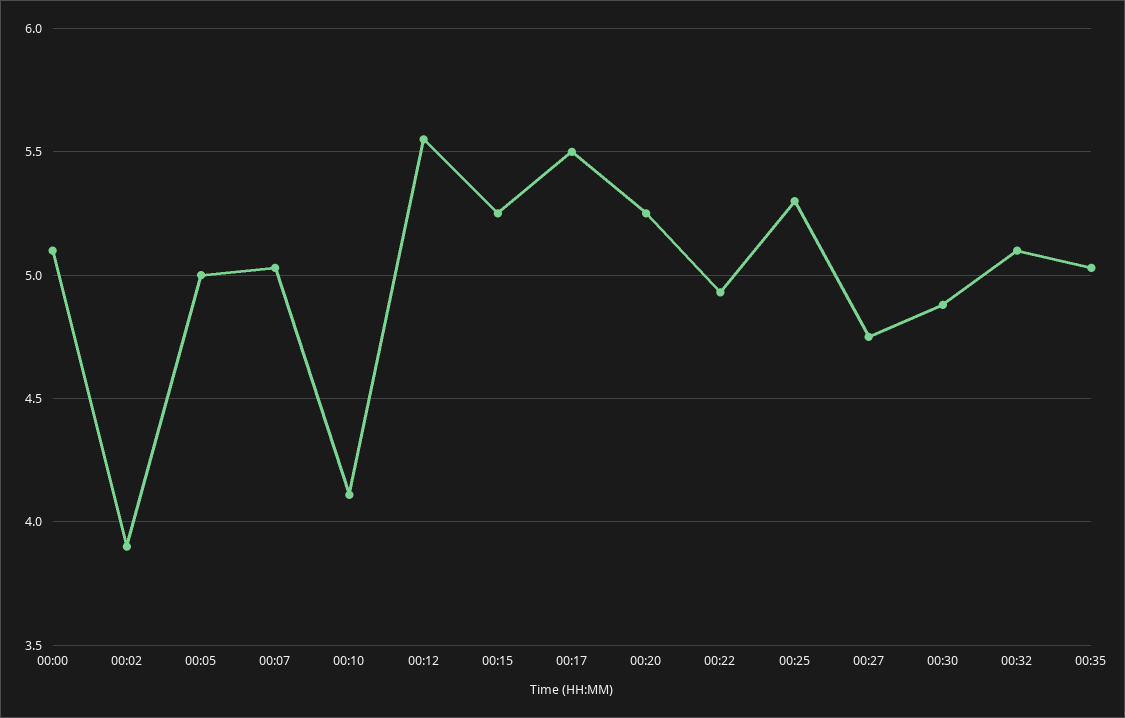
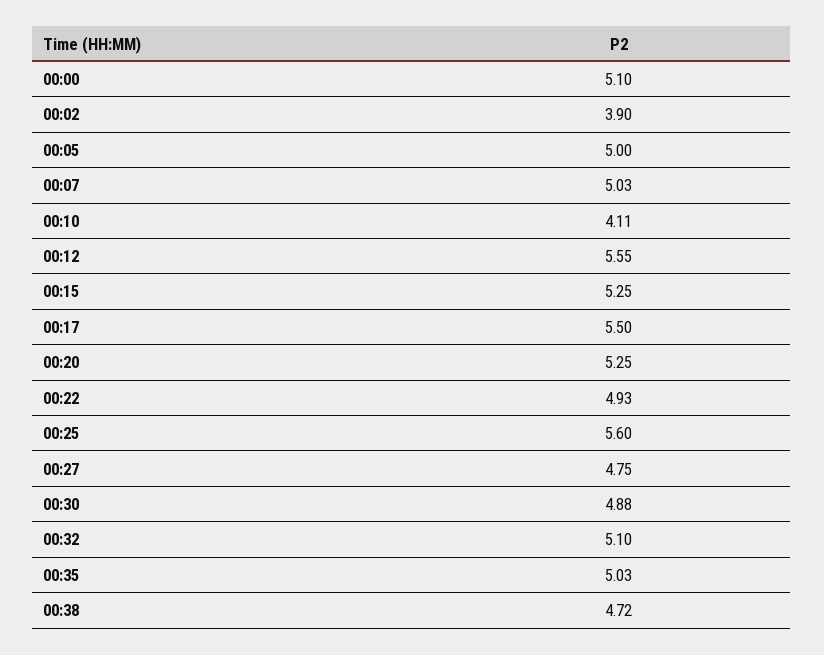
00:25: 5.3 -> 5.6
00:38: none -> 4.72

